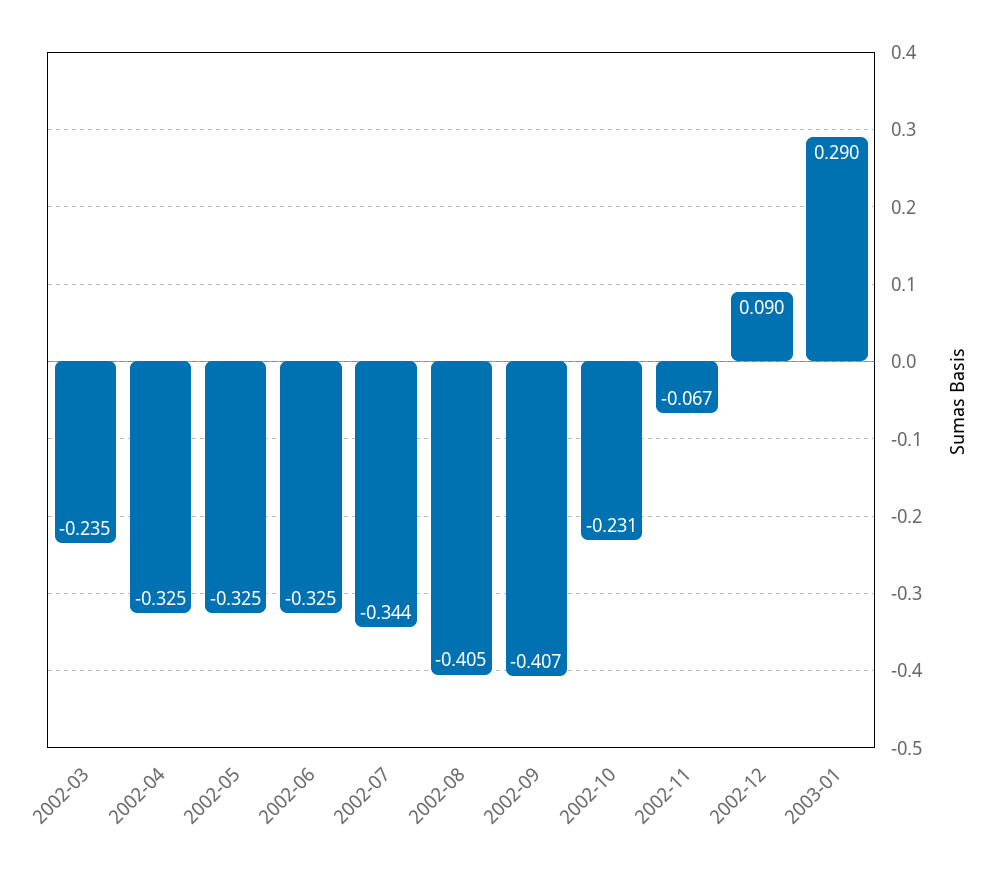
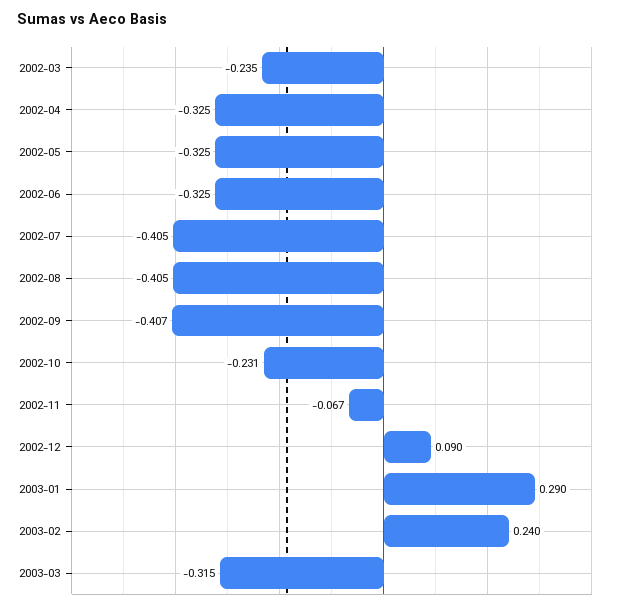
2002-07: -0.344 -> -0.405
2003-02: none -> 0.24
2003-03: none -> -0.315

